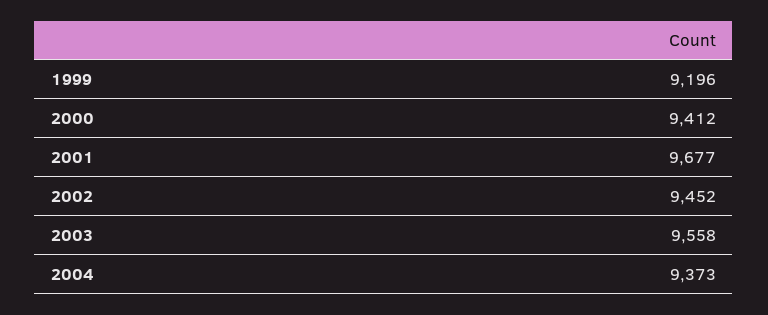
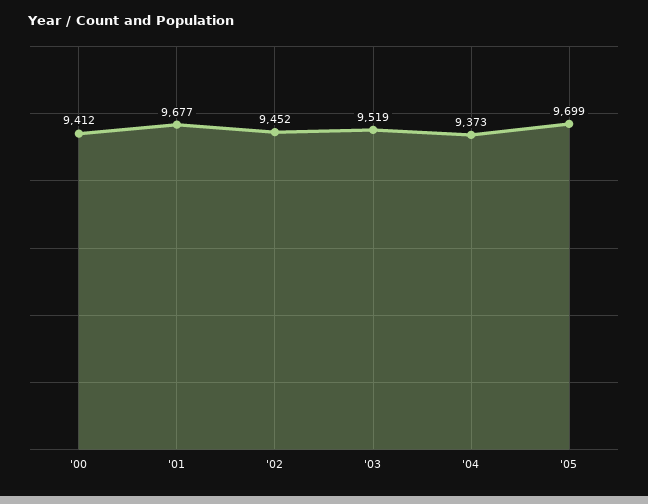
1999: 9196 -> none
2003: 9558 -> 9519
'05: none -> 9699

